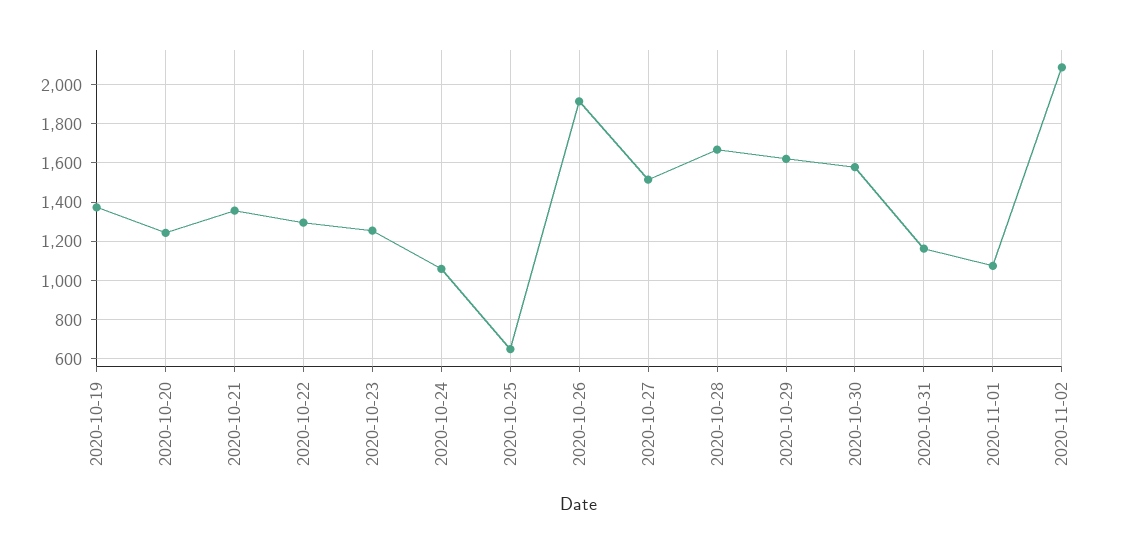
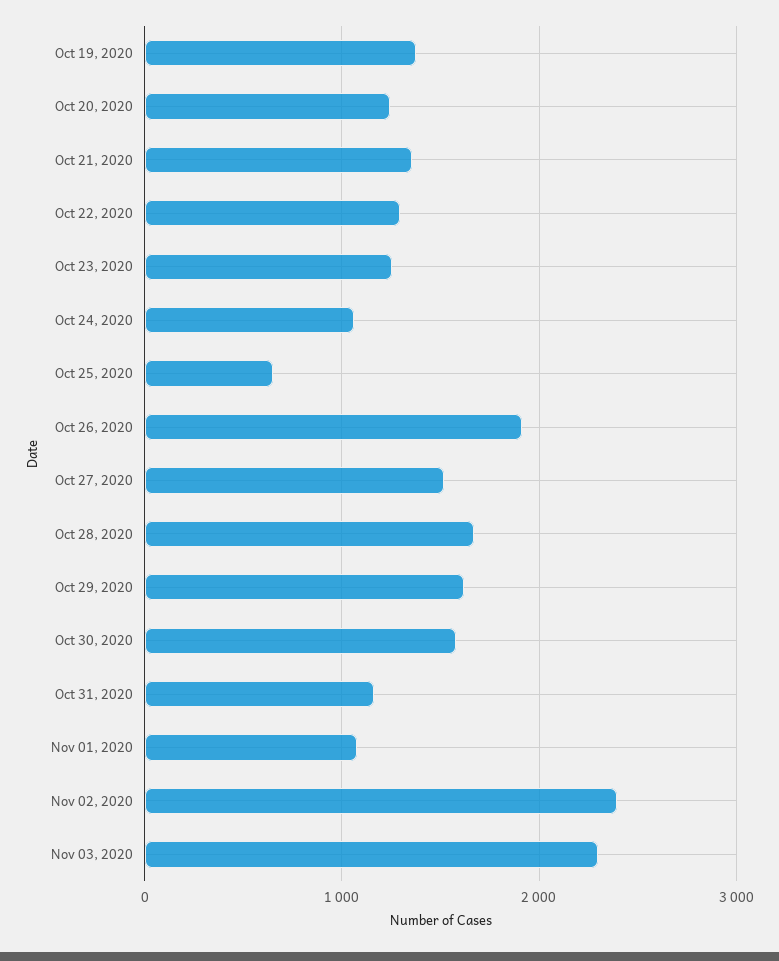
2020-11-02: 2100 -> 2400
Nov 03, 2020: none -> 2300

